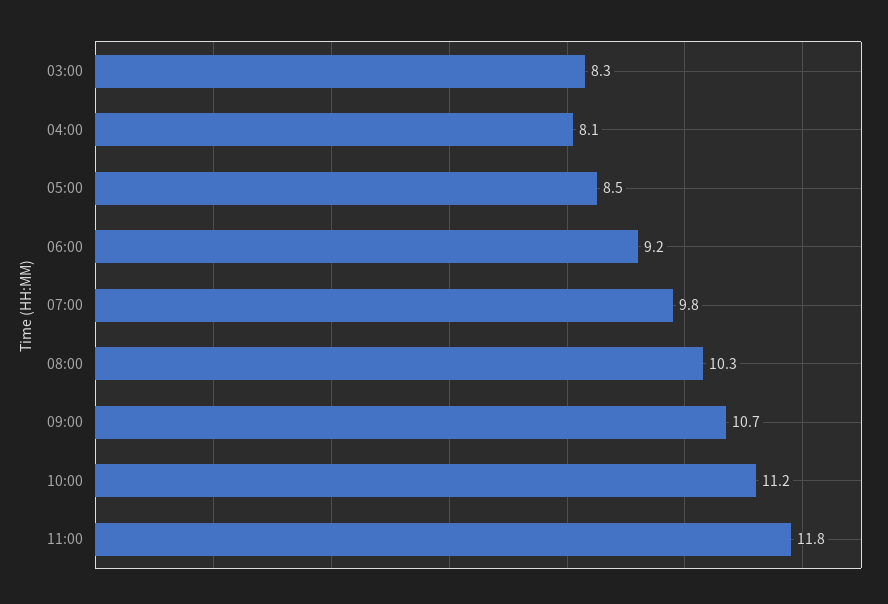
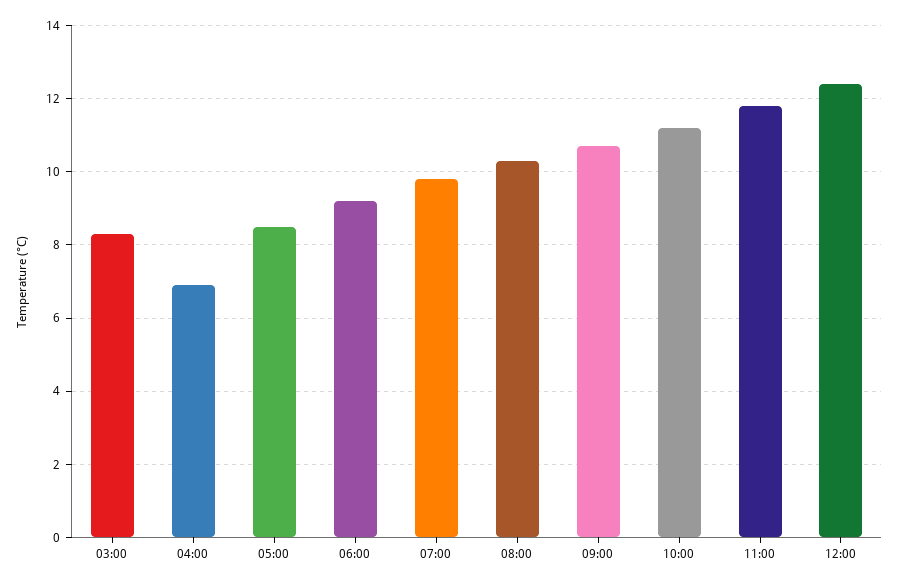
04:00: 8.1 -> 7
12:00: none -> 12.5

